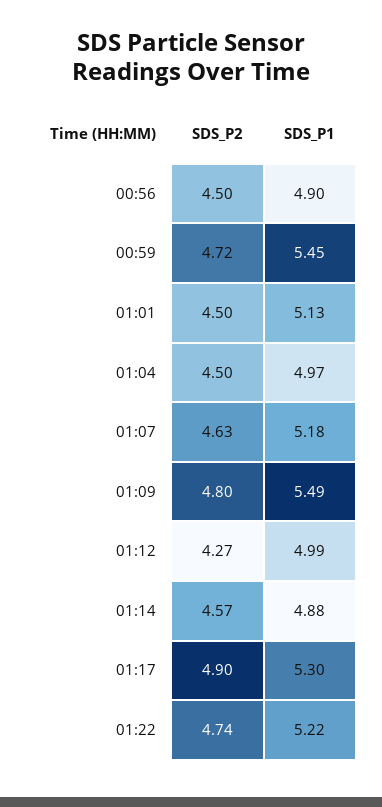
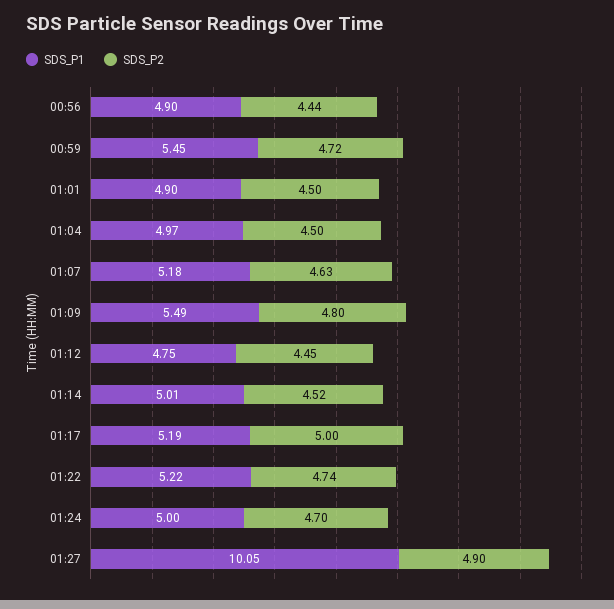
SDS_P2, 00:56: 4.5 -> 4.44
SDS_P1, 01:01: 5.13 -> 4.9
SDS_P2, 01:12: 4.27 -> 4.45
SDS_P1, 01:12: 4.99 -> 4.75
SDS_P2, 01:14: 4.57 -> 4.52
SDS_P1, 01:14: 4.88 -> 5.01
SDS_P2, 01:17: 4.9 -> 5
SDS_P1, 01:17: 5.3 -> 5.19
SDS_P1, 01:24: none -> 5
SDS_P2, 01:24: none -> 4.7
SDS_P1, 01:27: none -> 10.05
SDS_P2, 01:27: none -> 4.9

